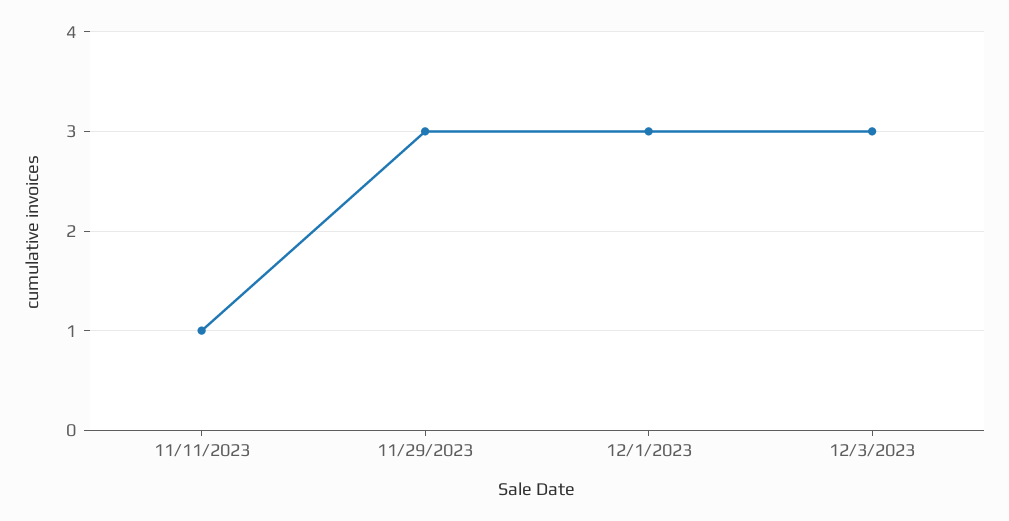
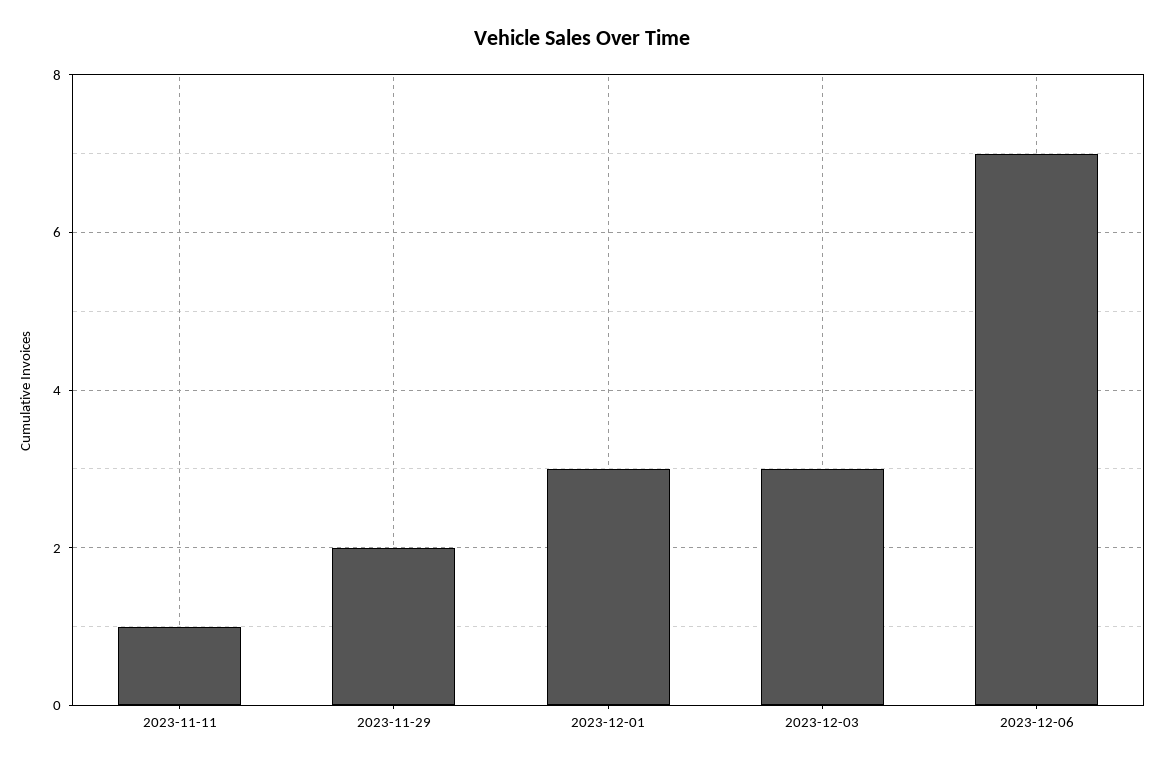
11/29/2023: 3 -> 2
2023-12-06: none -> 7

